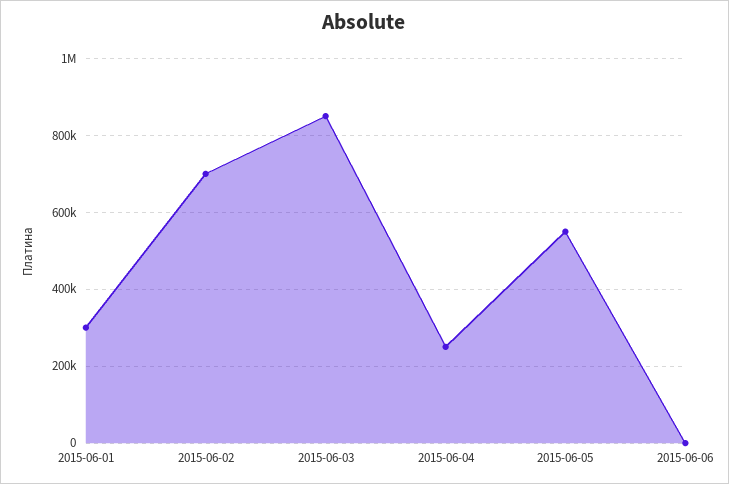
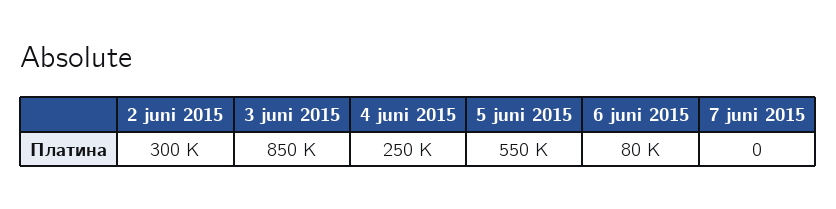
2015-06-01: 300000 -> none
2015-06-02: 700000 -> 300000
2015-06-06: 0 -> 80000
7 juni 2015: none -> 0

